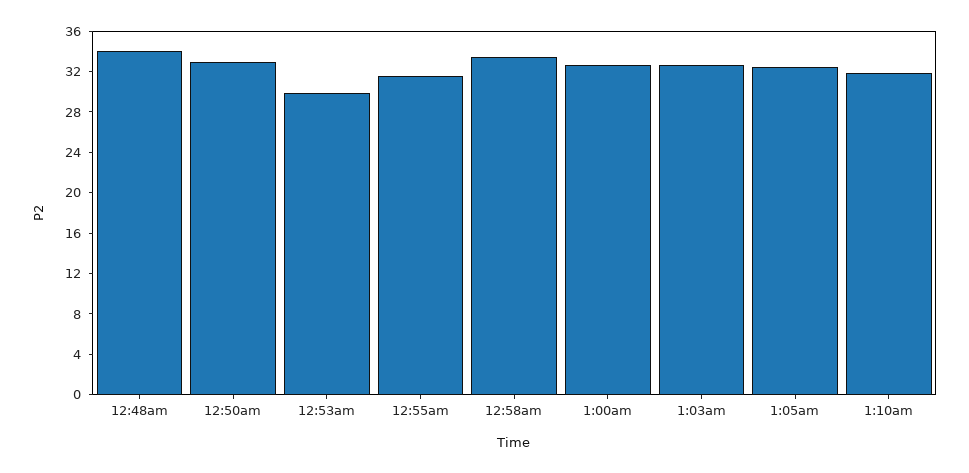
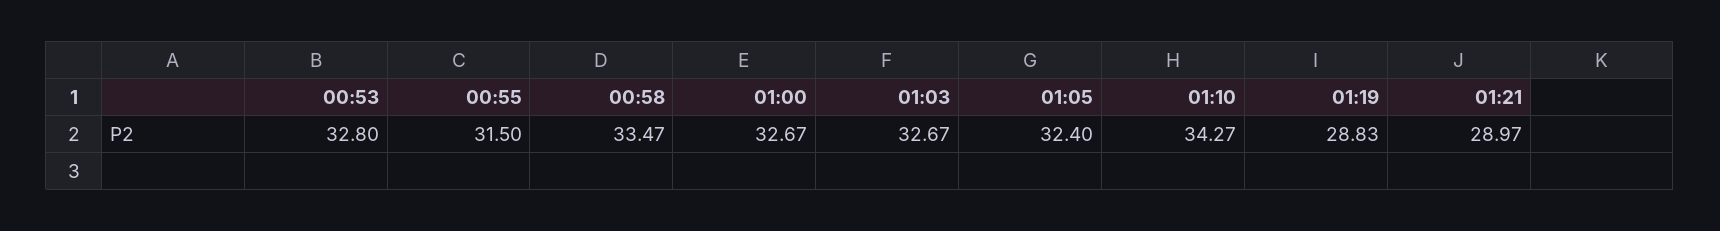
12:48am: 34 -> none
12:50am: 33 -> none
12:53am: 30 -> 32.8
1:10am: 32 -> 34.27
01:19: none -> 28.83
01:21: none -> 28.97

